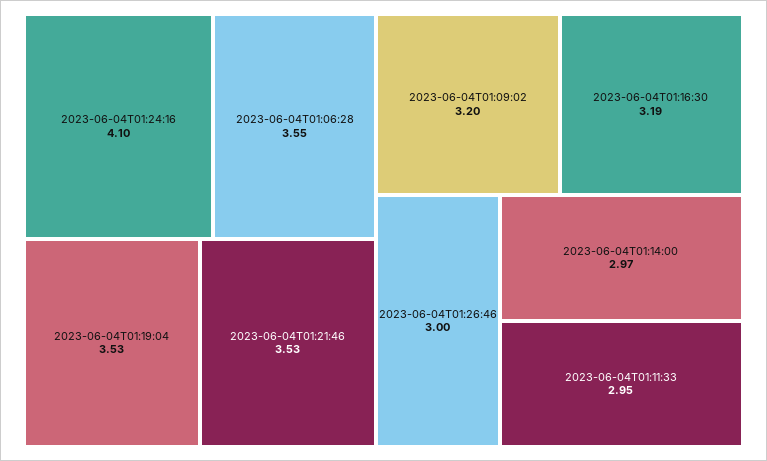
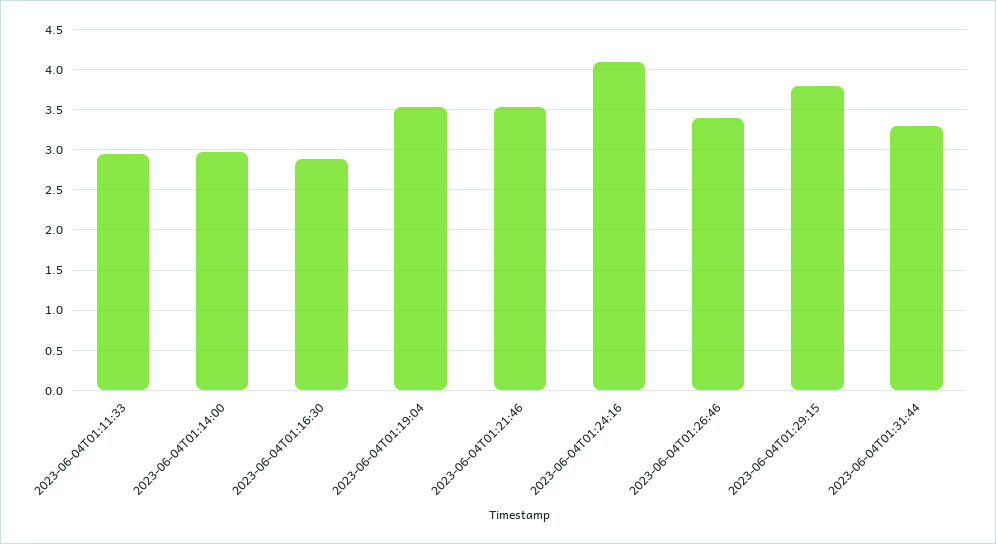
2023-06-04T01:06:28: 3.55 -> none
2023-06-04T01:09:02: 3.2 -> none
2023-06-04T01:16:30: 3.19 -> 2.9
2023-06-04T01:26:46: 3 -> 3.4
2023-06-04T01:29:15: none -> 3.8
2023-06-04T01:31:44: none -> 3.3

